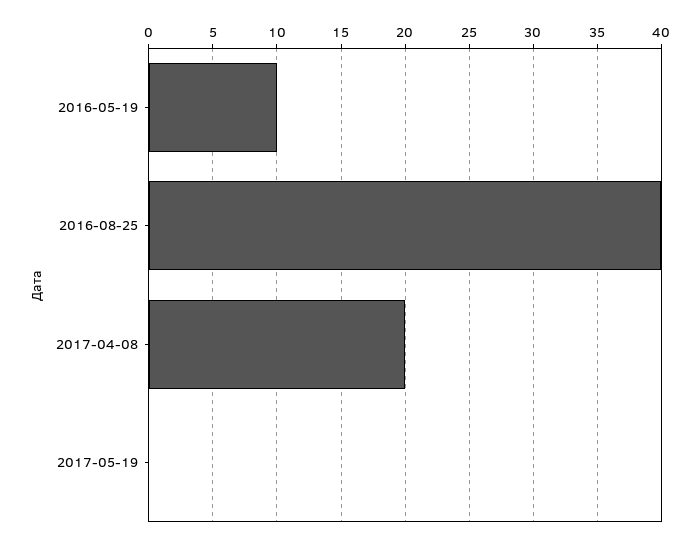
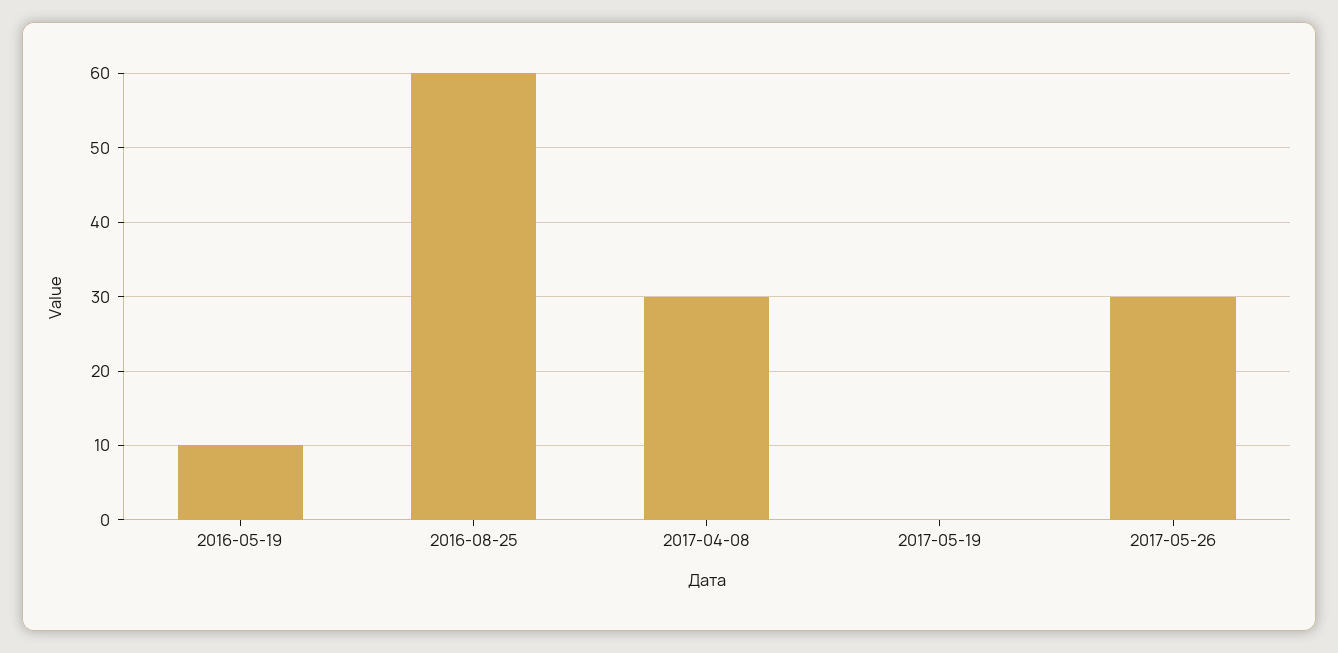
2016-08-25: 40 -> 60
2017-04-08: 20 -> 30
2017-05-26: none -> 30

